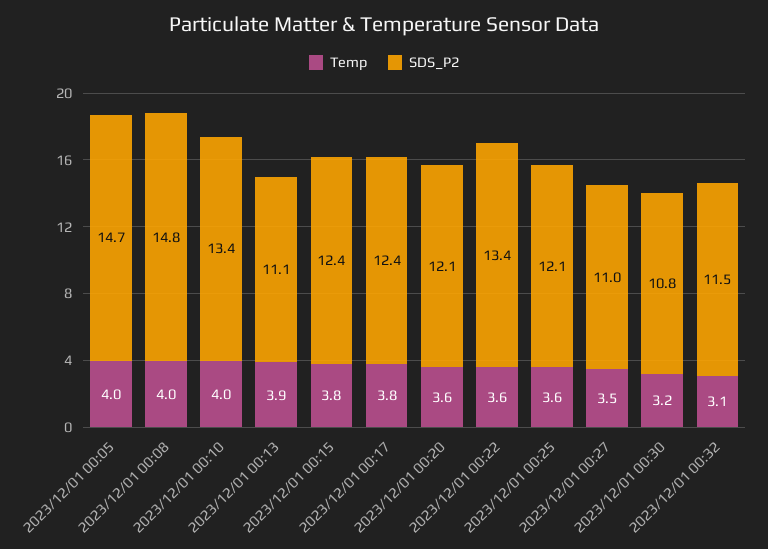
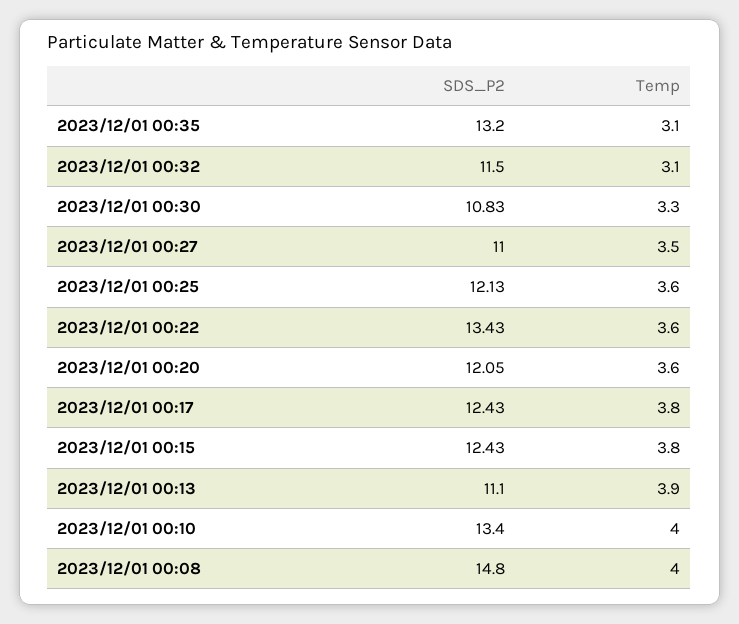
Temp, 2023/12/01 00:05: 4 -> none
SDS_P2, 2023/12/01 00:05: 14.7 -> none
Temp, 2023/12/01 00:30: 3.2 -> 3.3
SDS_P2, 2023/12/01 00:35: none -> 13.2
Temp, 2023/12/01 00:35: none -> 3.1

